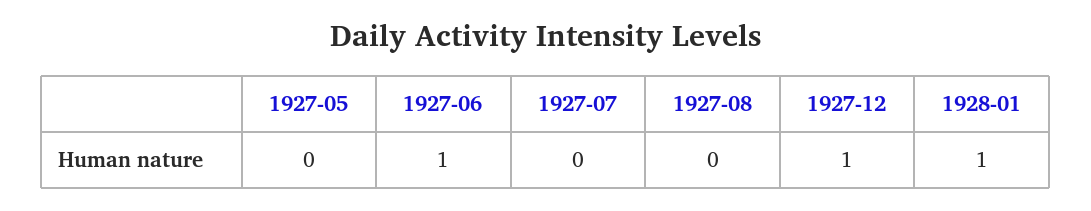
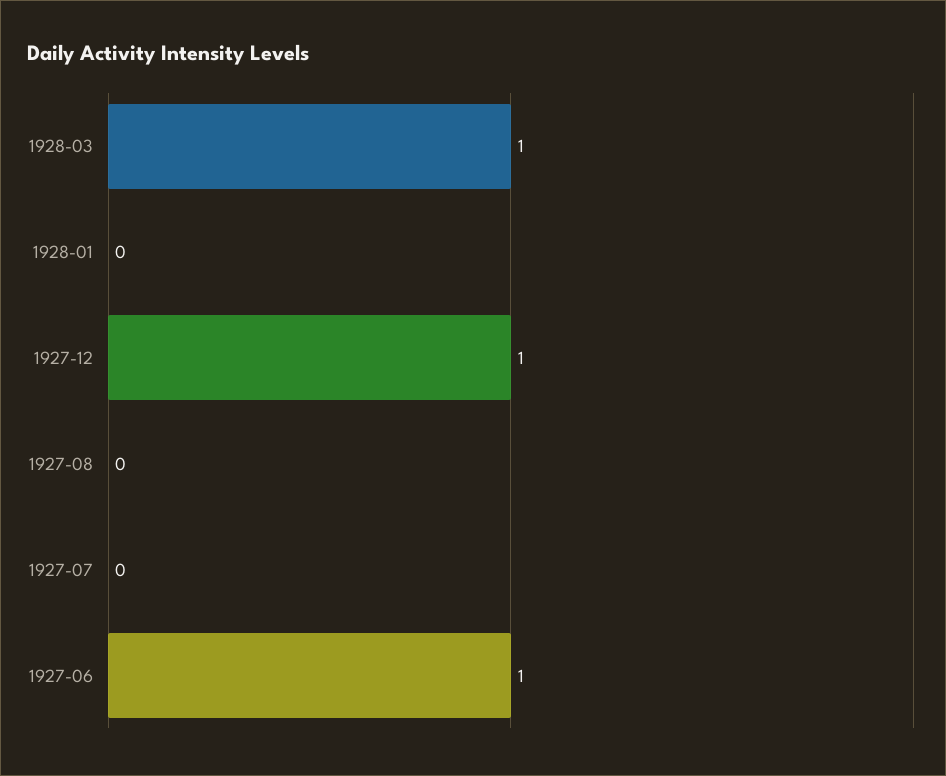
1927-05: 0 -> none
1928-01: 1 -> 0
1928-03: none -> 1

